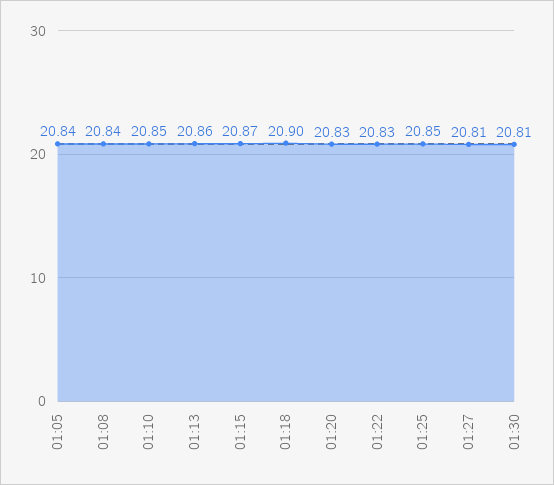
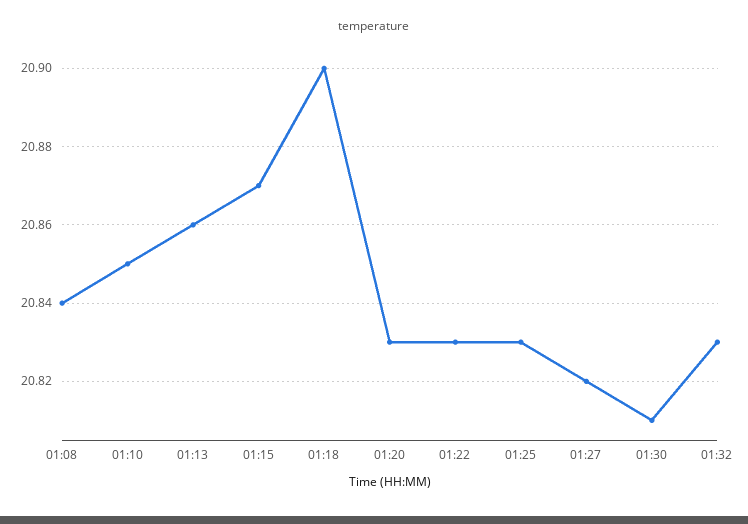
01:05: 20.84 -> none
01:25: 20.85 -> 20.83
01:27: 20.81 -> 20.82
01:32: none -> 20.83

